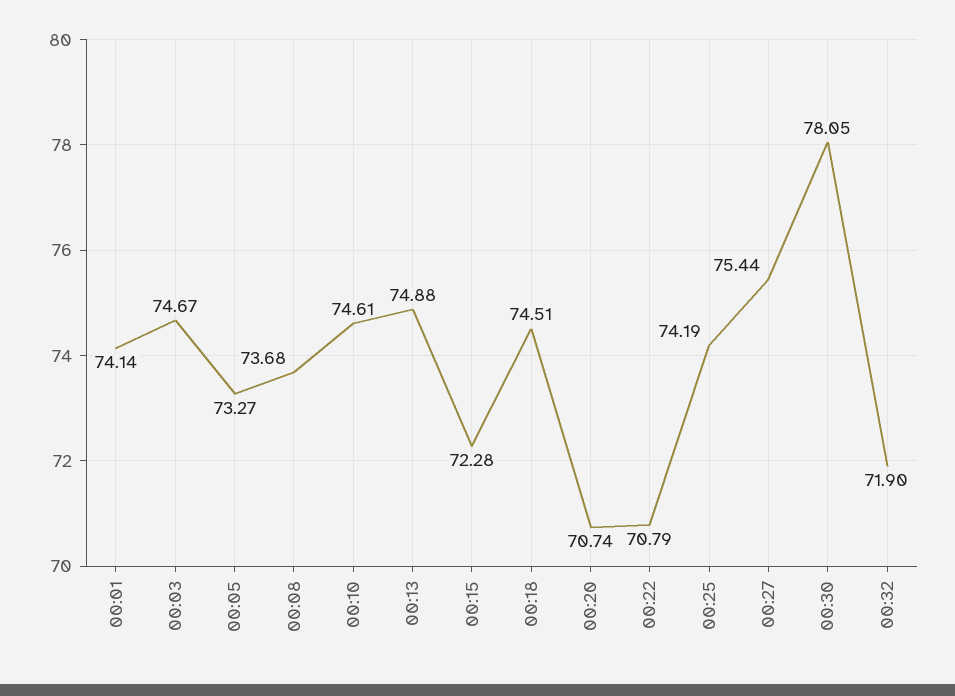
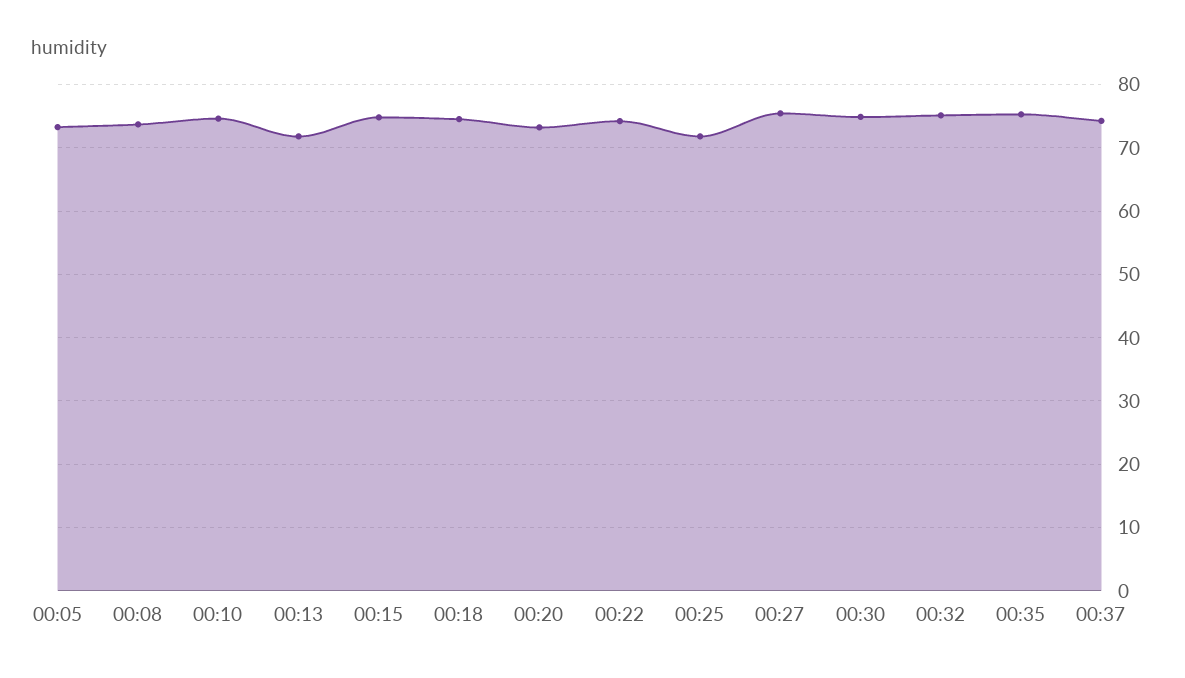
00:01: 74.14 -> none
00:03: 74.67 -> none
00:13: 74.88 -> 72
00:15: 72.28 -> 75
00:20: 70.74 -> 73
00:22: 70.79 -> 74
00:25: 74.19 -> 72
00:30: 78.05 -> 75
00:32: 71.9 -> 75
00:35: none -> 75
00:37: none -> 74

